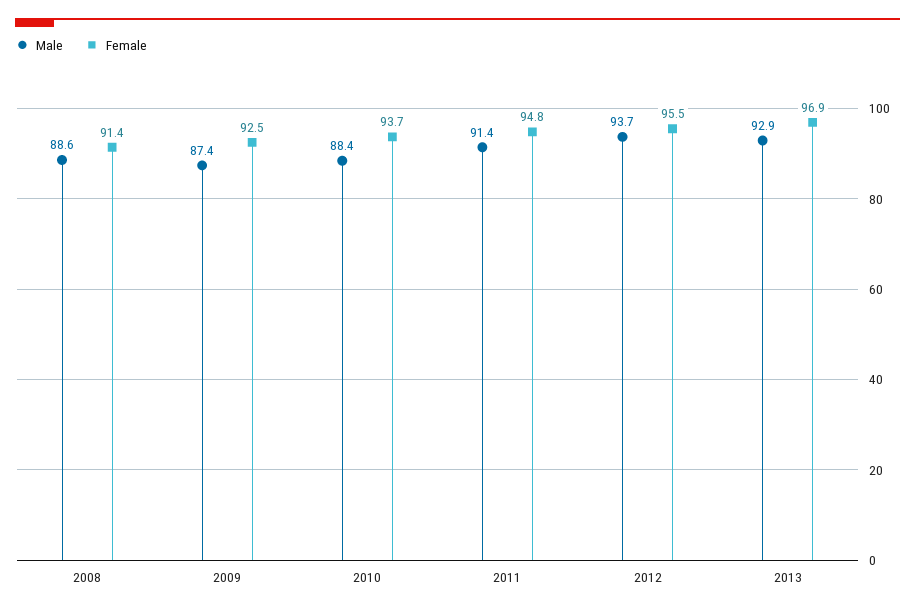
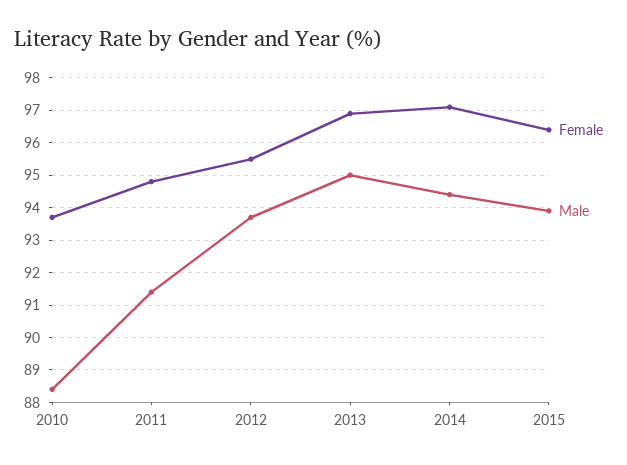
Male, 2008: 88.6 -> none
Female, 2008: 91.4 -> none
Male, 2009: 87.4 -> none
Female, 2009: 92.5 -> none
Male, 2013: 92.9 -> 95
Female, 2014: none -> 97
Male, 2014: none -> 94.5
Female, 2015: none -> 96.5
Male, 2015: none -> 94

